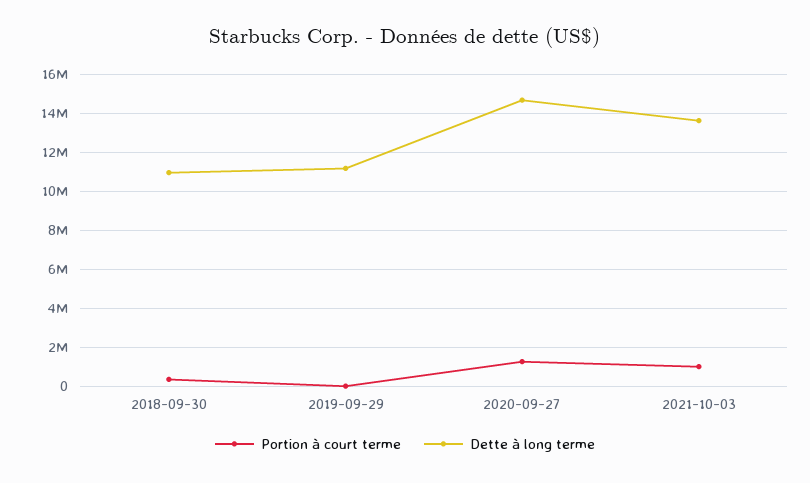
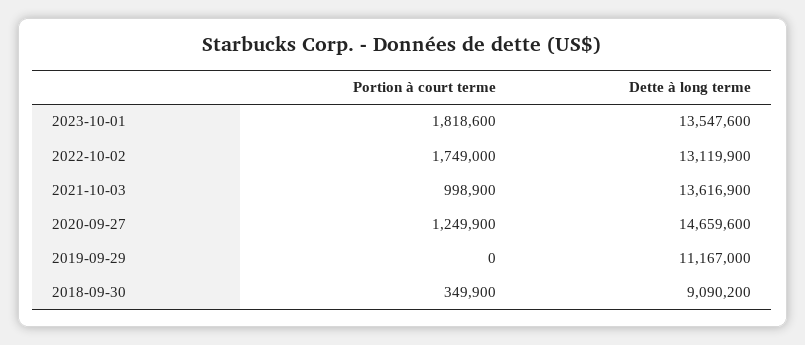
Dette à long terme, 2018-09-30: 11000000 -> 9090200
Portion à court terme, 2023-10-01: none -> 1818600
Dette à long terme, 2023-10-01: none -> 13547600
Portion à court terme, 2022-10-02: none -> 1749000
Dette à long terme, 2022-10-02: none -> 13119900

